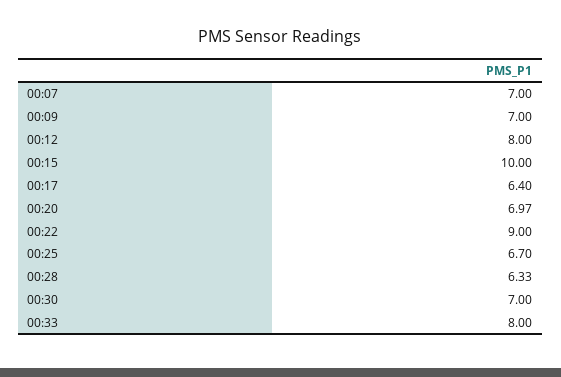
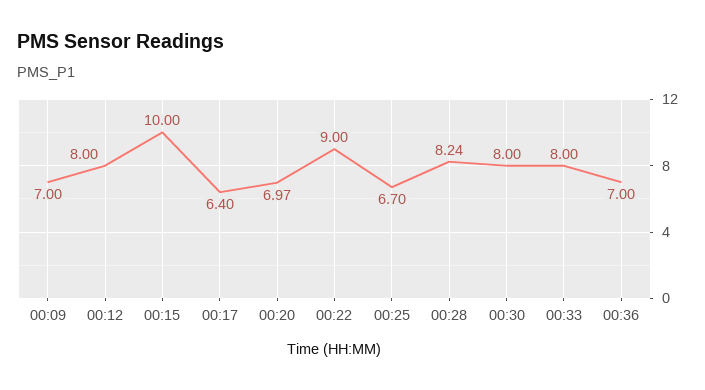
00:07: 7 -> none
00:28: 6.33 -> 8.24
00:30: 7 -> 8
00:36: none -> 7

